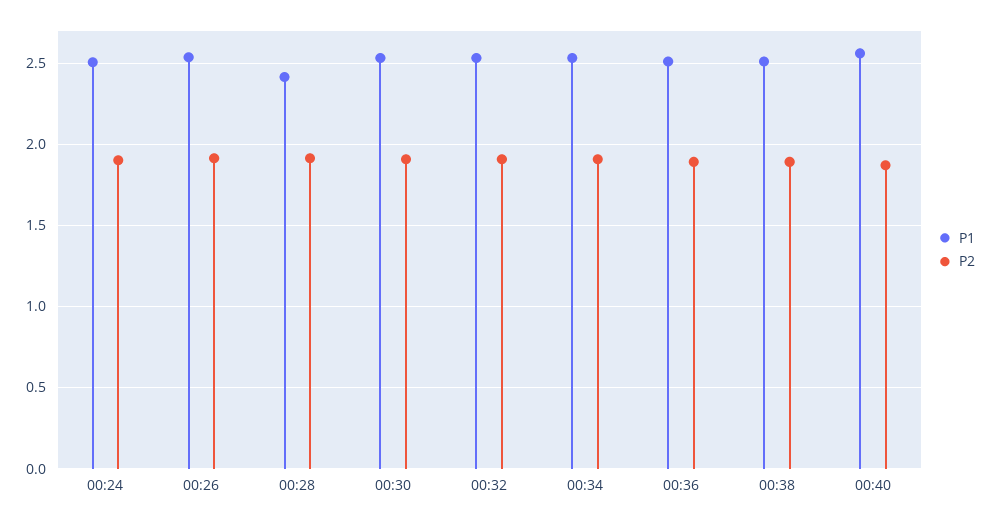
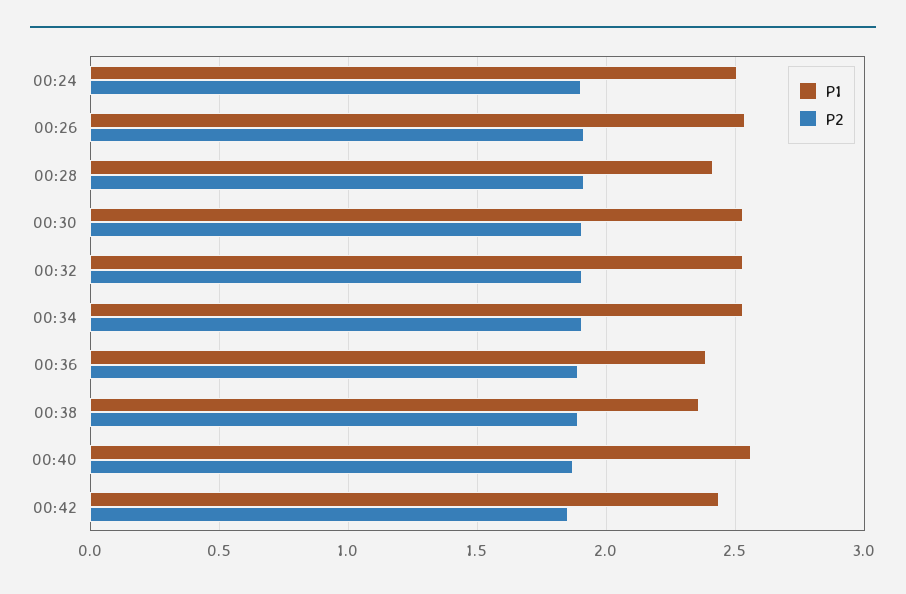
P1, 00:36: 2.5 -> 2.4
P1, 00:38: 2.5 -> 2.35
P1, 00:42: none -> 2.45
P2, 00:42: none -> 1.85

